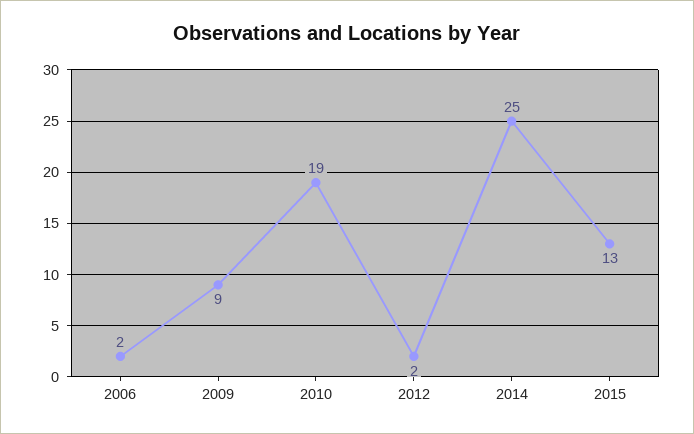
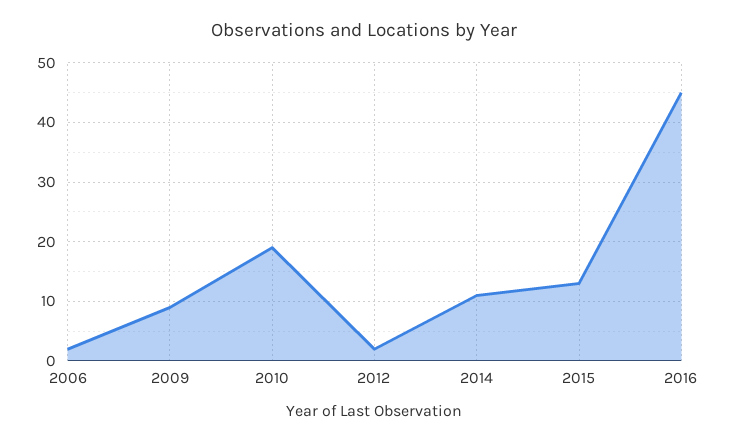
2014: 25 -> 10
2016: none -> 45

